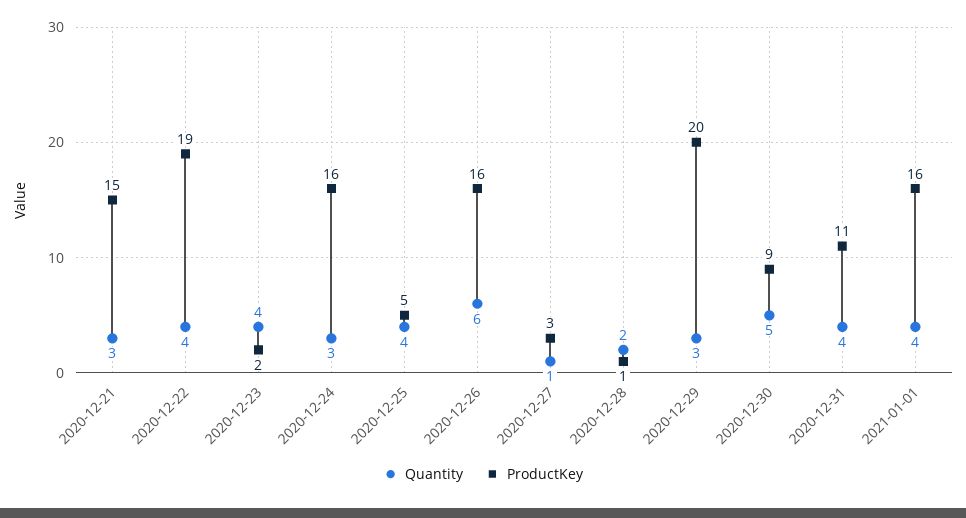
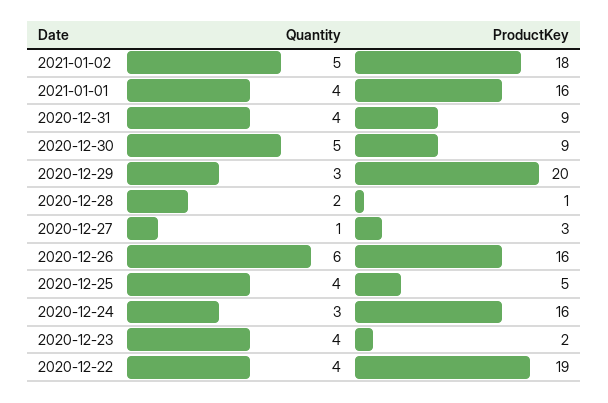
Quantity, 2020-12-21: 3 -> none
ProductKey, 2020-12-21: 15 -> none
ProductKey, 2020-12-31: 11 -> 9
Quantity, 2021-01-02: none -> 5
ProductKey, 2021-01-02: none -> 18

